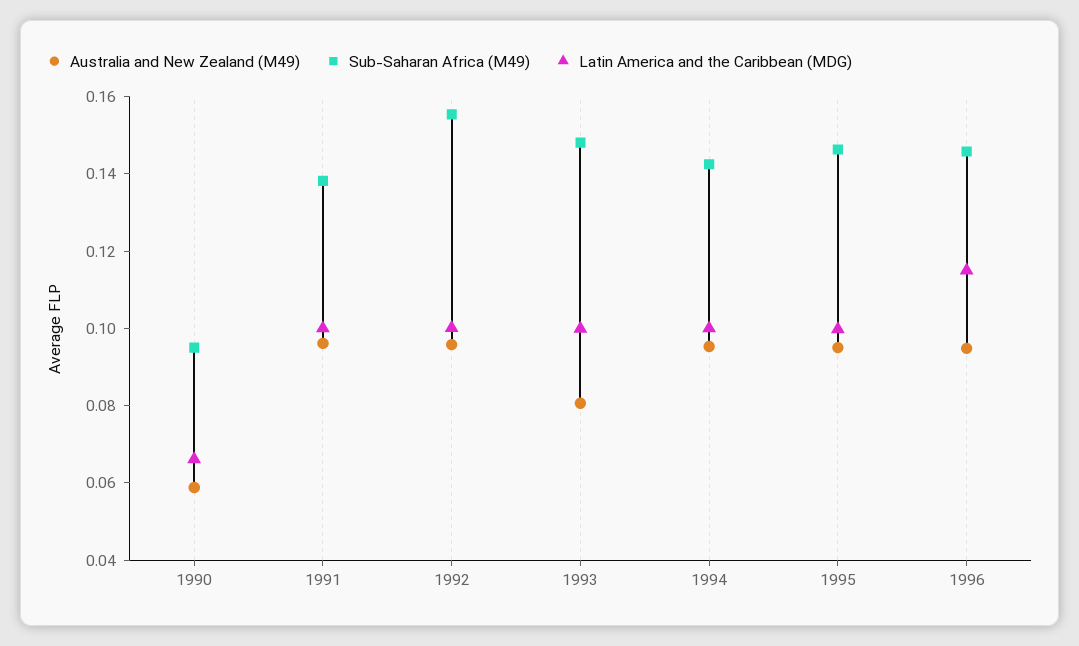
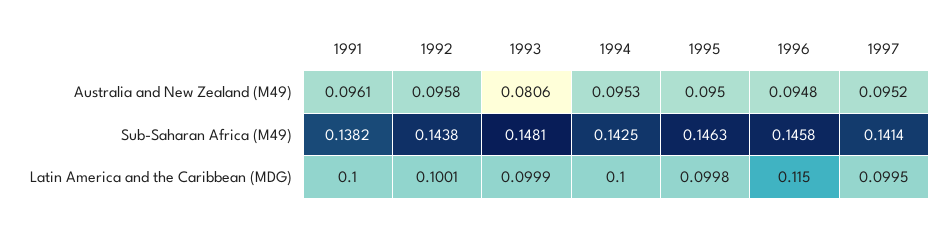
Australia and New Zealand (M49), 1990: 0.06 -> none
Sub-Saharan Africa (M49), 1990: 0.095 -> none
Latin America and the Caribbean (MDG), 1990: 0.065 -> none
Sub-Saharan Africa (M49), 1992: 0.155 -> 0.1438
Australia and New Zealand (M49), 1997: none -> 0.0952
Sub-Saharan Africa (M49), 1997: none -> 0.1414
Latin America and the Caribbean (MDG), 1997: none -> 0.0995

